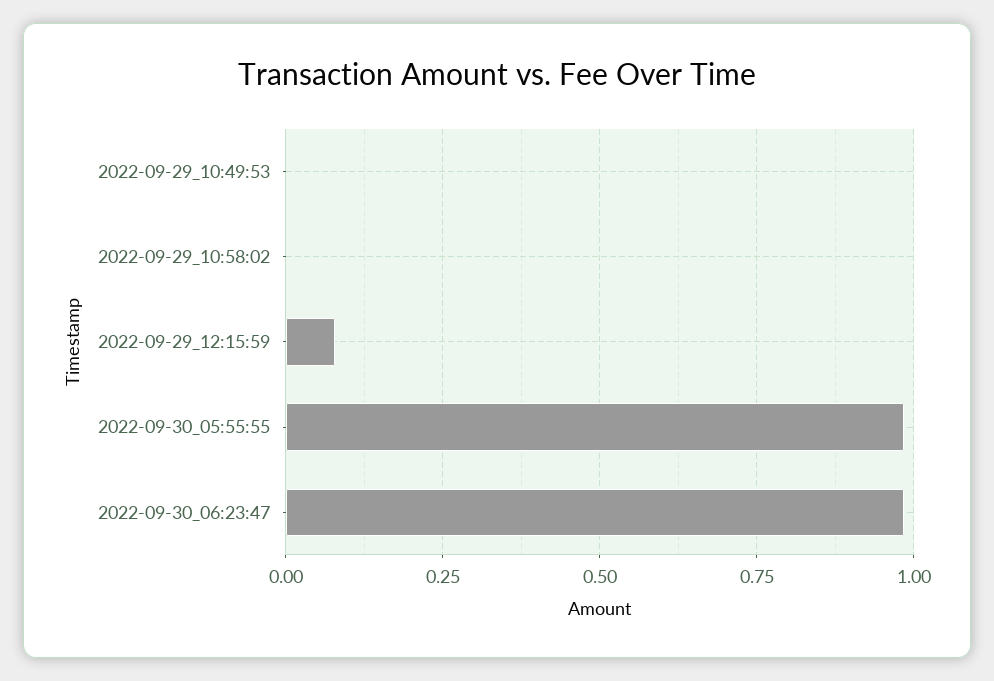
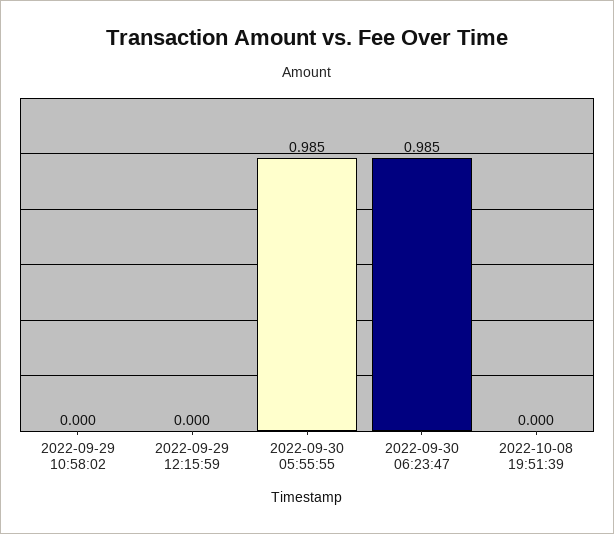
2022-09-29_10:49:53: 0 -> none
2022-09-29_12:15:59: 0.075 -> 0
2022-10-08 19:51:39: none -> 0

